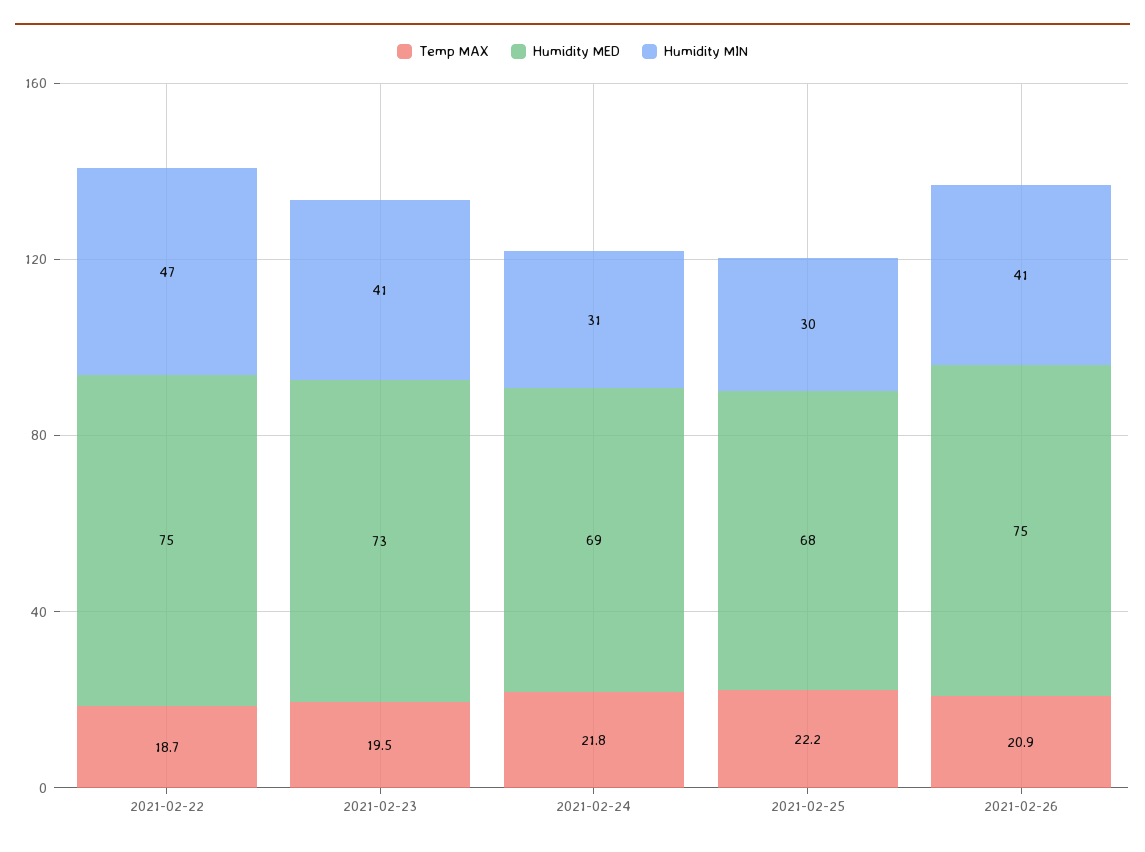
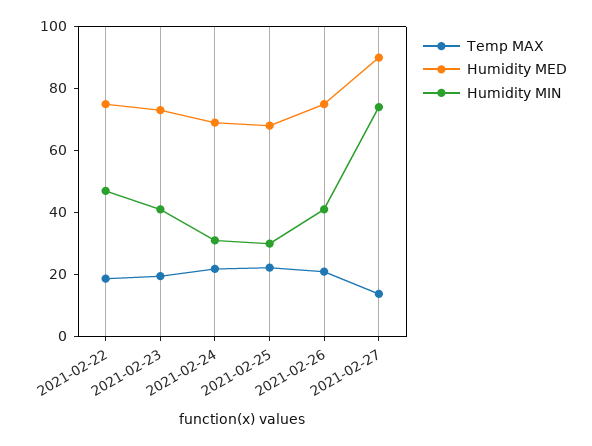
Temp MAX, 2021-02-27: none -> 15
Humidity MED, 2021-02-27: none -> 90
Humidity MIN, 2021-02-27: none -> 75

